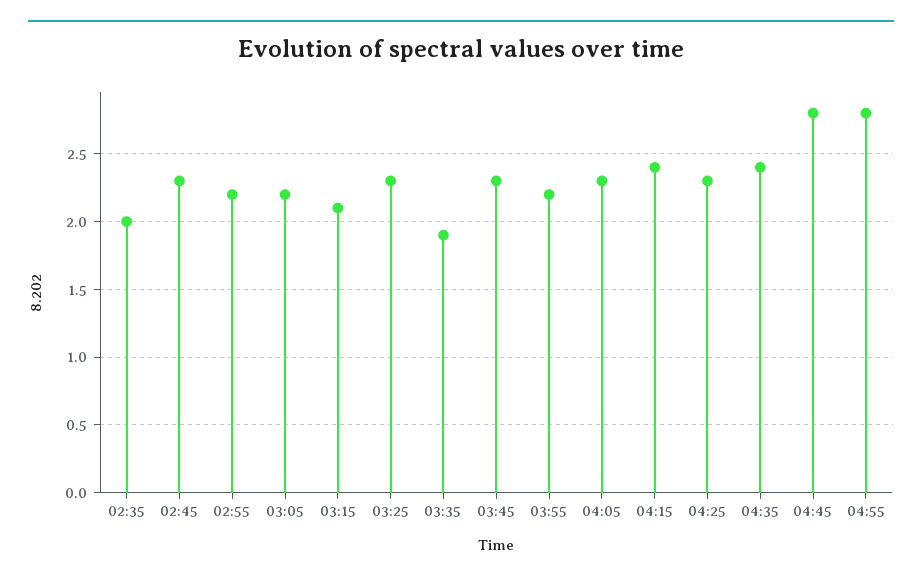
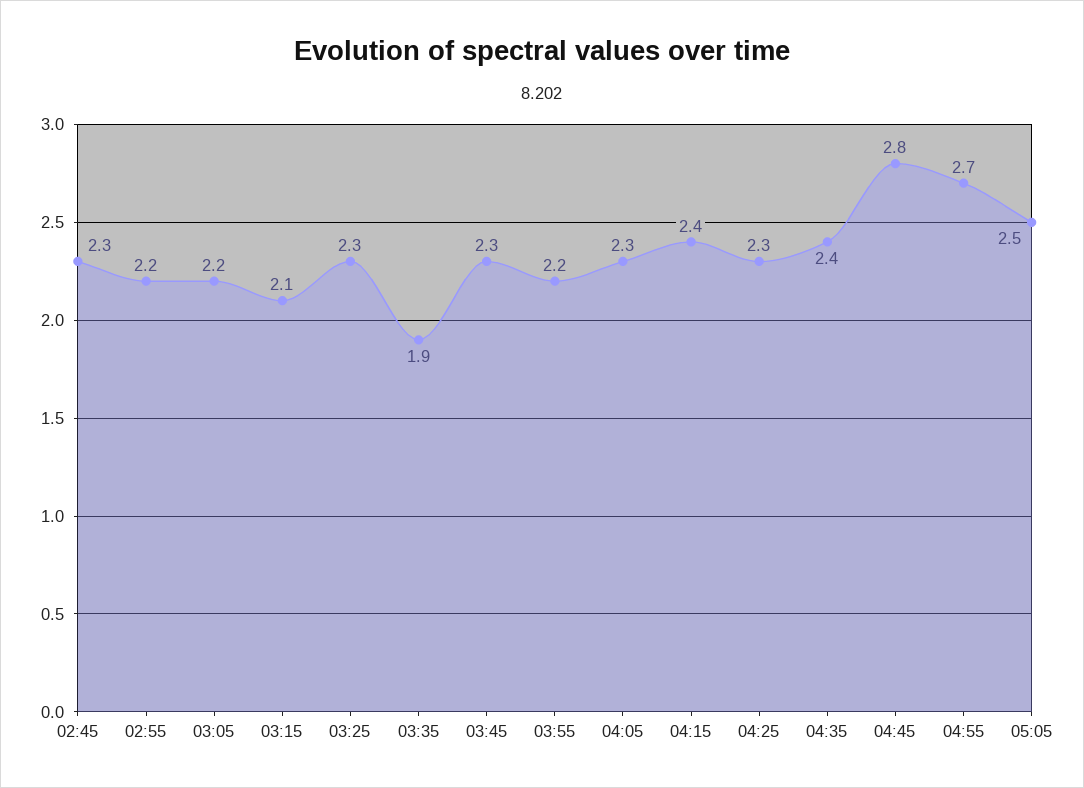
02:35: 2 -> none
04:55: 2.8 -> 2.7
05:05: none -> 2.5

